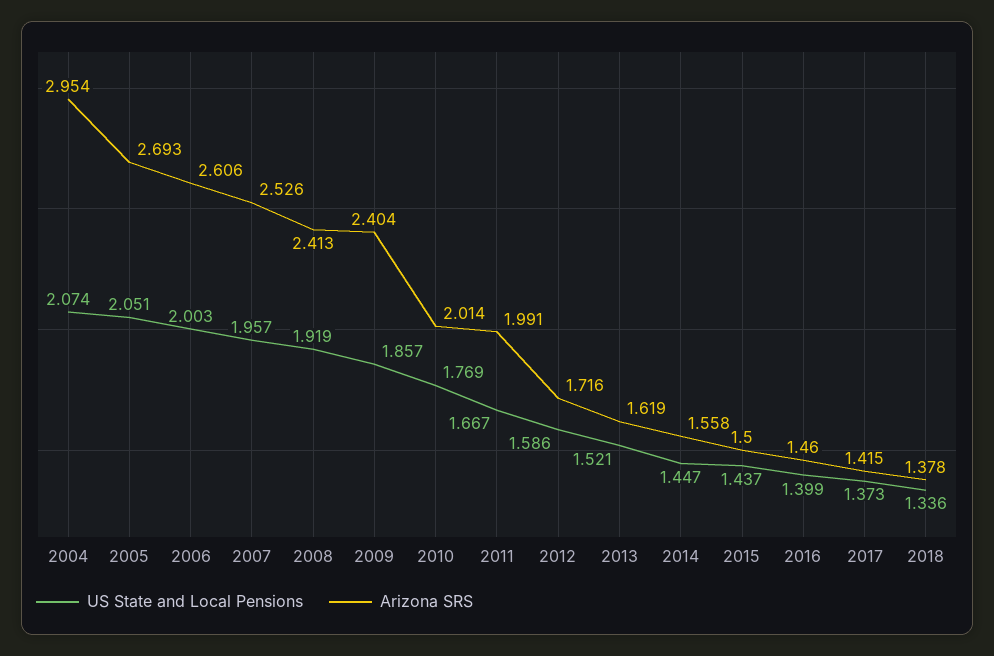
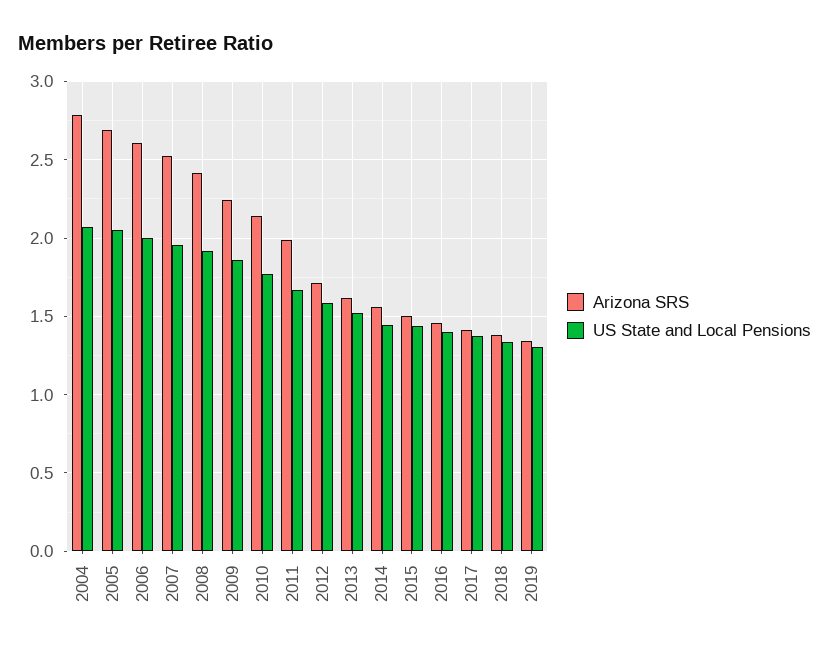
Arizona SRS, 2004: 2.954 -> 2.8
Arizona SRS, 2009: 2.404 -> 2.25
Arizona SRS, 2010: 2.014 -> 2.15
Arizona SRS, 2019: none -> 1.35
US State and Local Pensions, 2019: none -> 1.3

